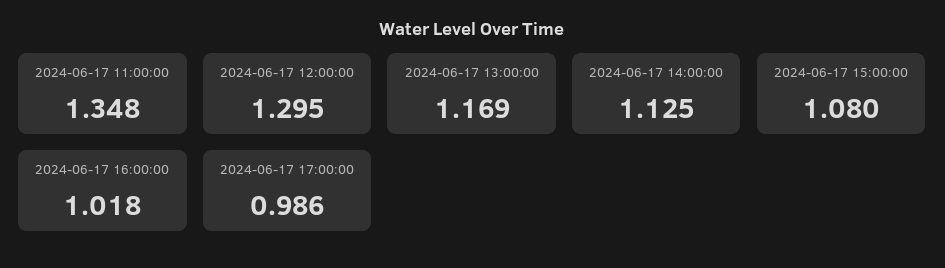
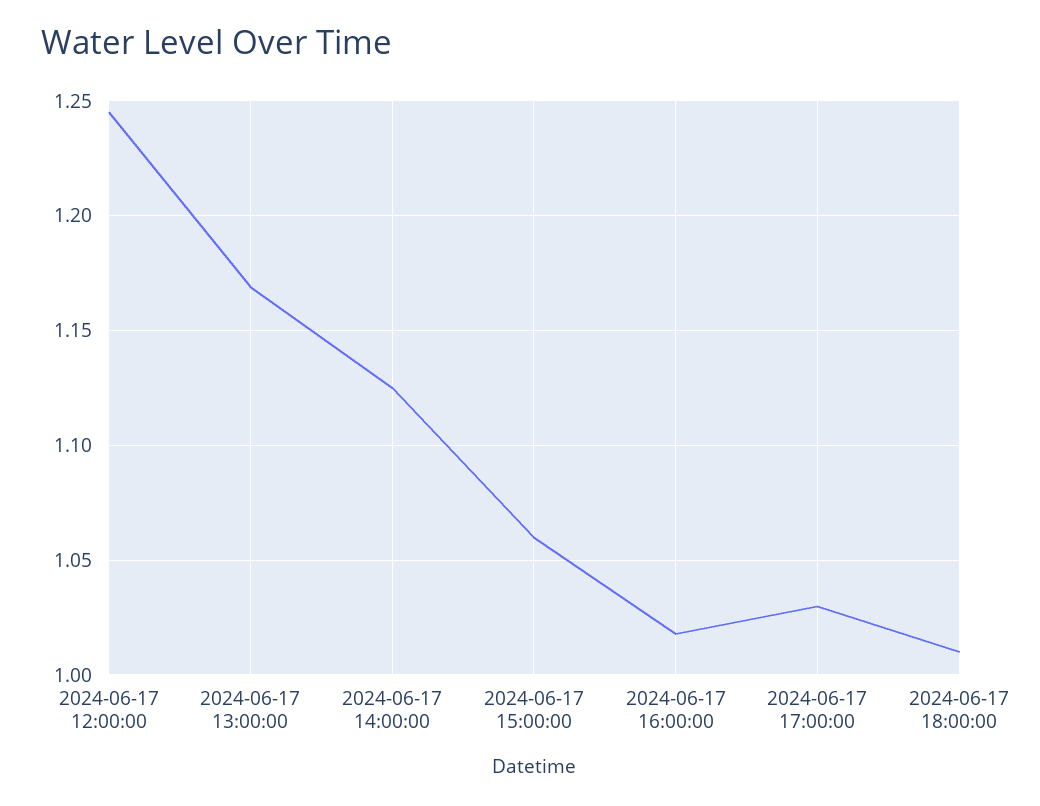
2024-06-17 11:00:00: 1.348 -> none
2024-06-17 12:00:00: 1.295 -> 1.245
2024-06-17 15:00:00: 1.08 -> 1.06
2024-06-17 17:00:00: 0.986 -> 1.03
2024-06-17 18:00:00: none -> 1.01

